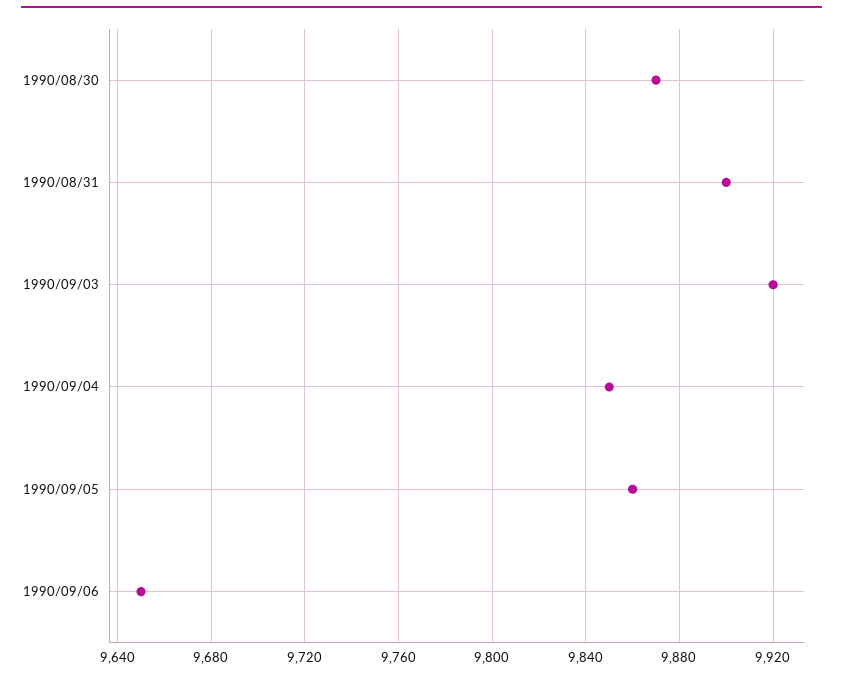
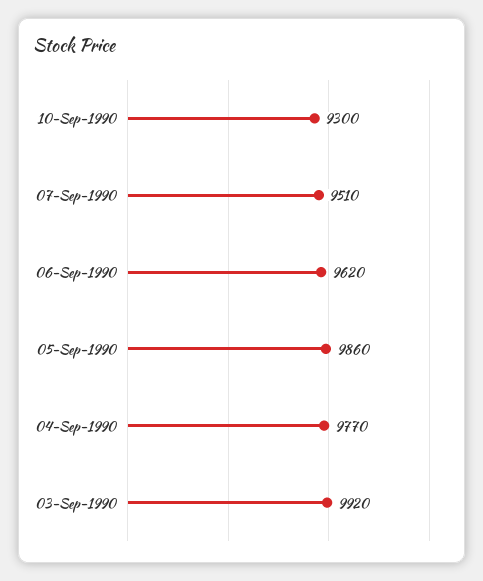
1990/08/30: 9870 -> none
1990/08/31: 9900 -> none
1990/09/04: 9850 -> 9770
1990/09/06: 9650 -> 9620
10-Sep-1990: none -> 9300
07-Sep-1990: none -> 9510

